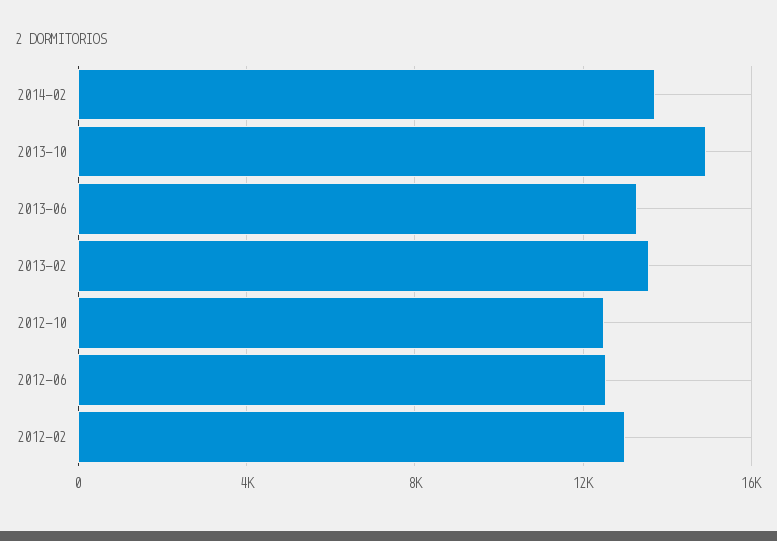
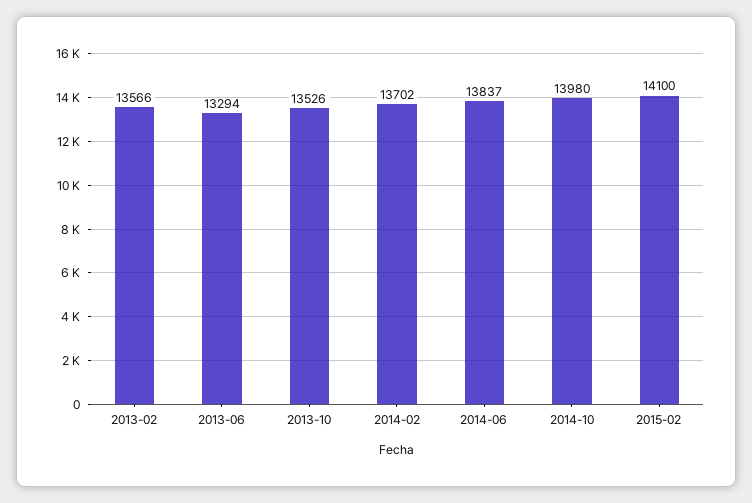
2013-10: 15000 -> 13526
2012-10: 12500 -> none
2012-06: 12500 -> none
2012-02: 13000 -> none
2014-06: none -> 13837
2014-10: none -> 13980
2015-02: none -> 14100

